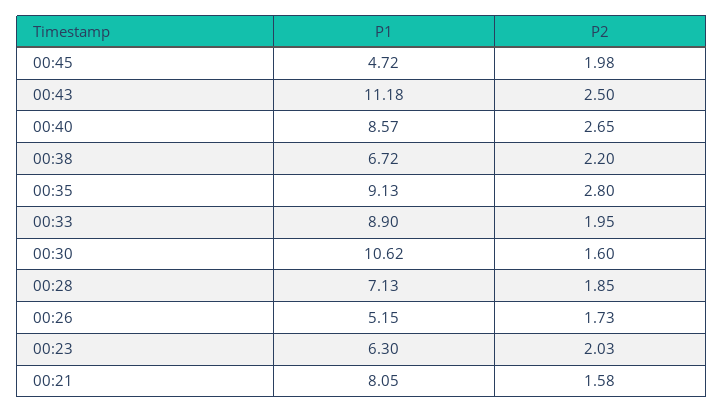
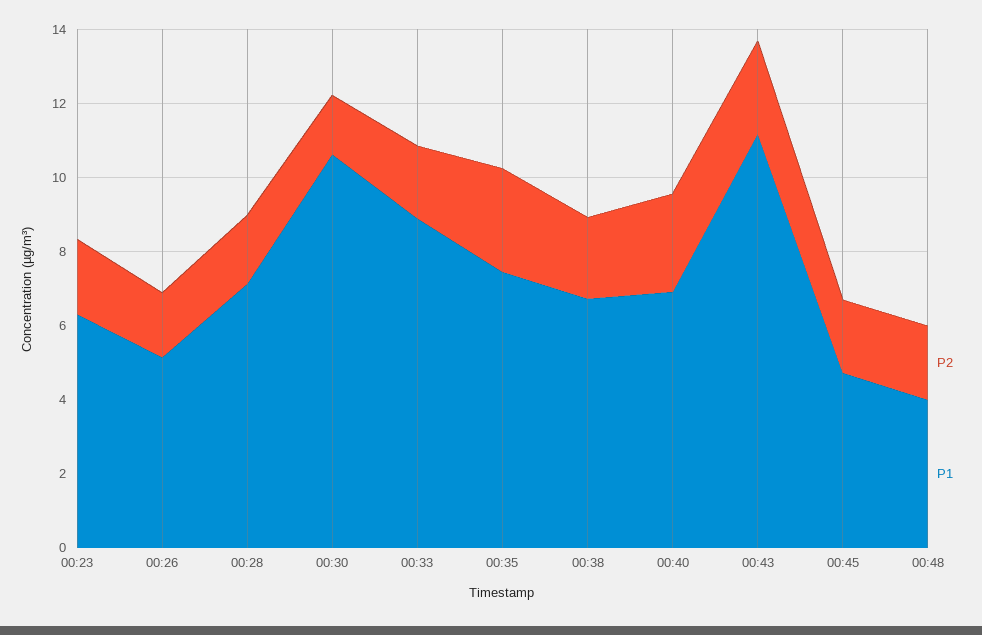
P1, 00:40: 8.57 -> 7
P1, 00:35: 9.13 -> 7.5
P1, 00:21: 8.05 -> none
P2, 00:21: 1.58 -> none
P2, 00:48: none -> 2
P1, 00:48: none -> 4

